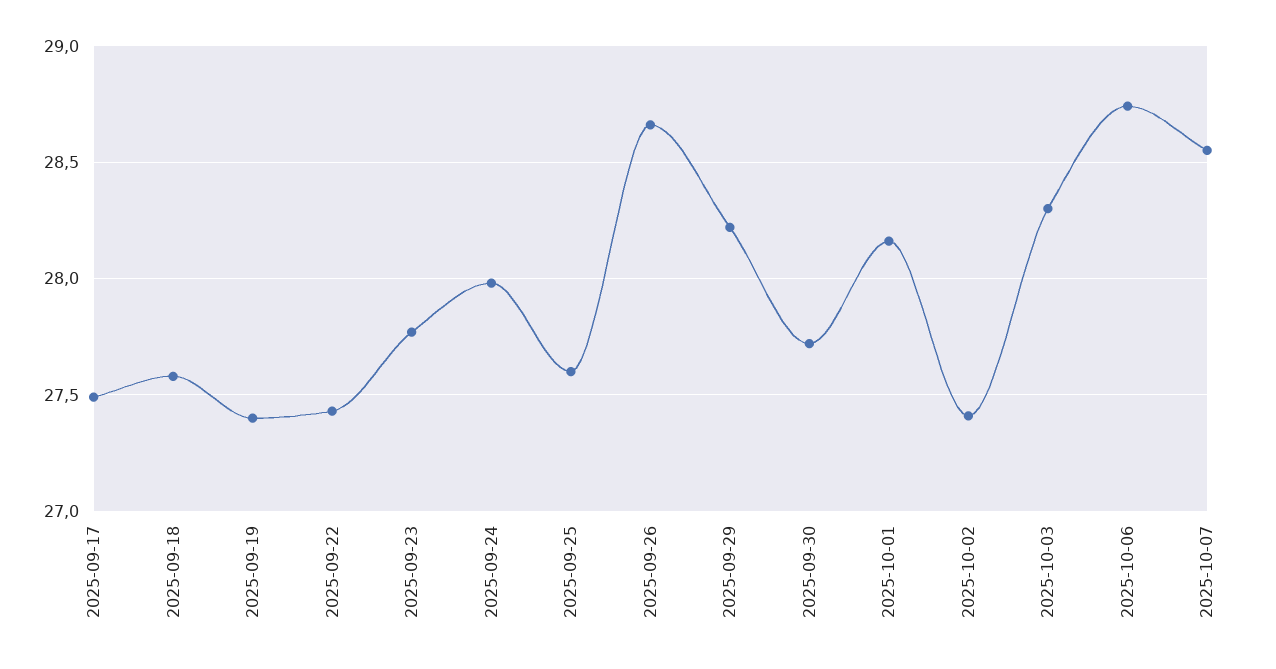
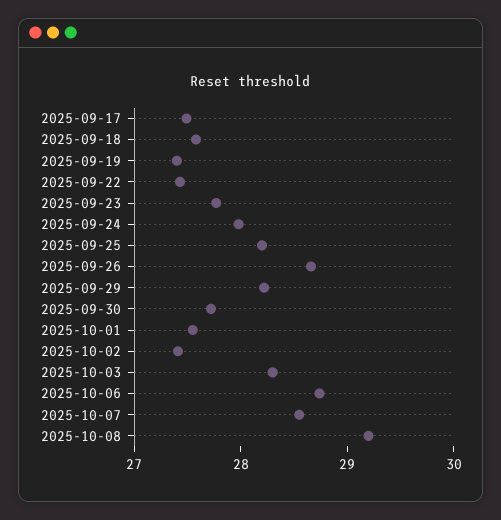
2025-09-25: 27.6 -> 28.2
2025-10-01: 28.15 -> 27.6
2025-10-08: none -> 29.2

